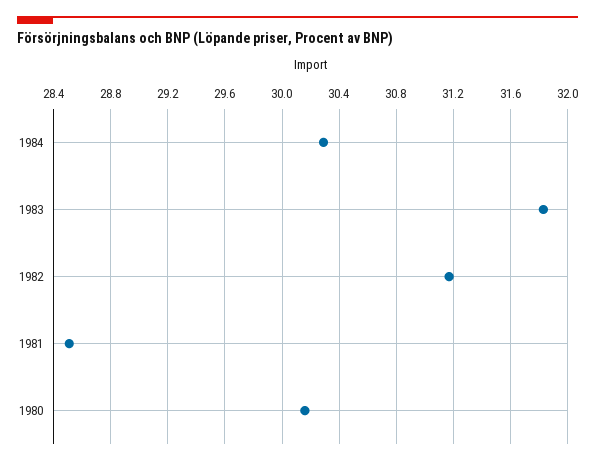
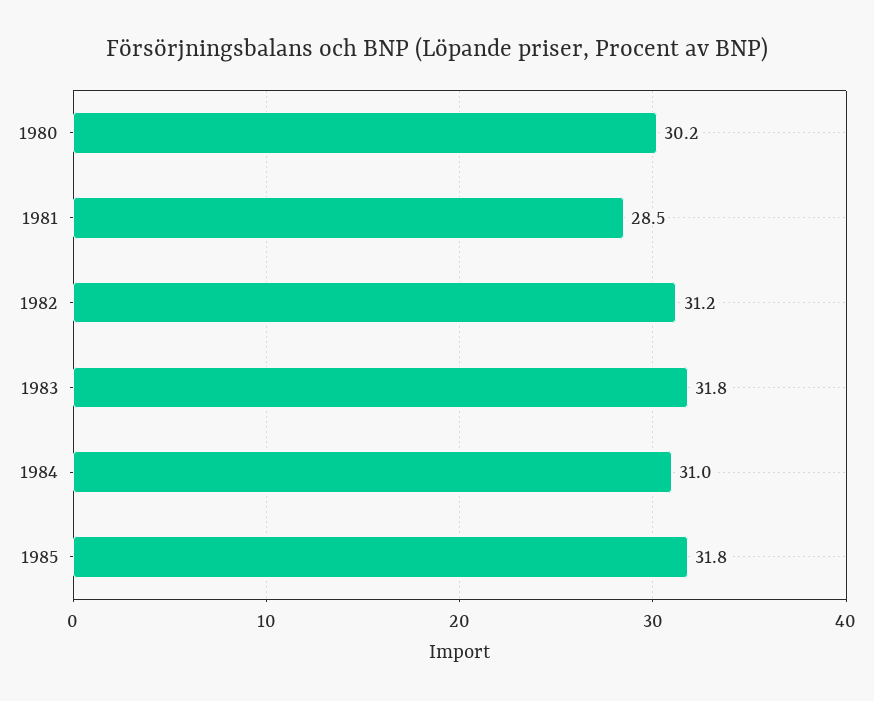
1984: 30.3 -> 31
1985: none -> 31.8

